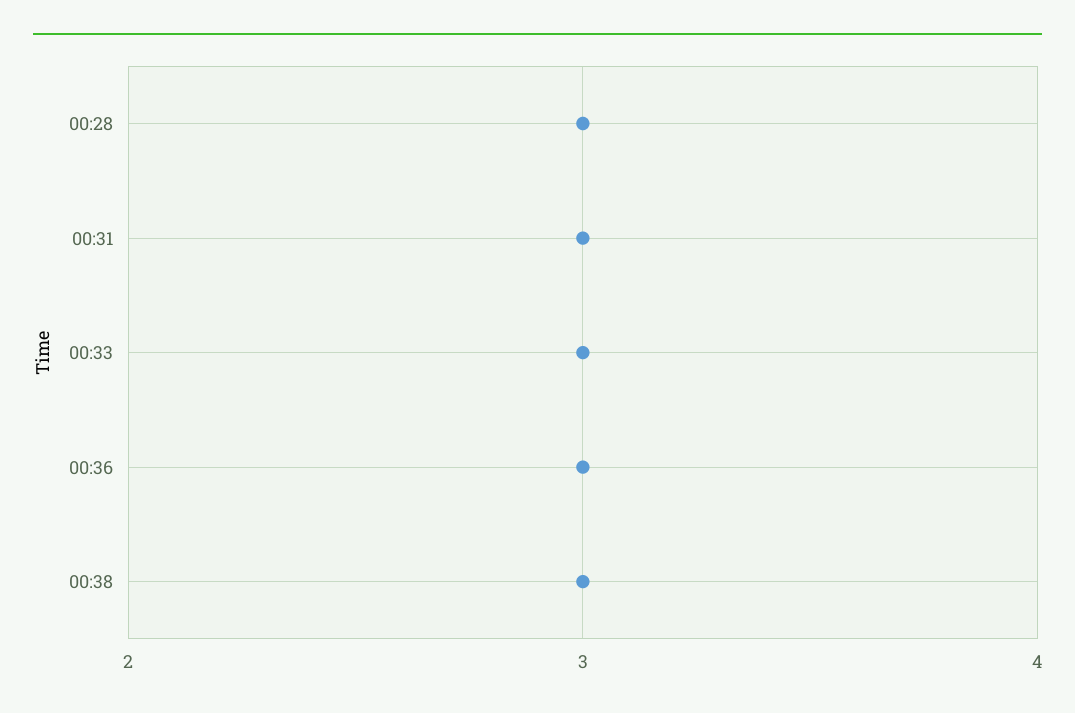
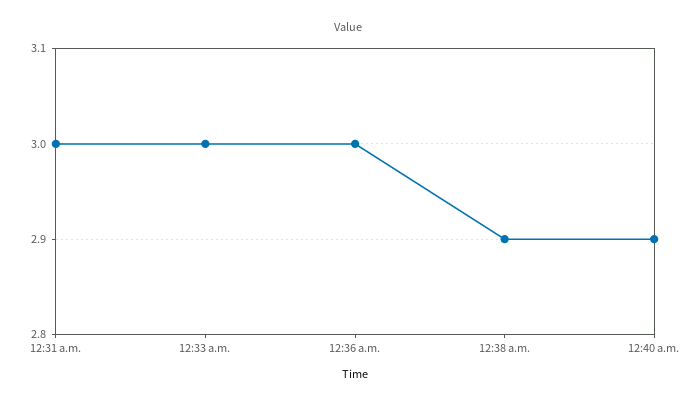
00:28: 3 -> none
00:38: 3 -> 2.9
12:40 a.m.: none -> 2.9

